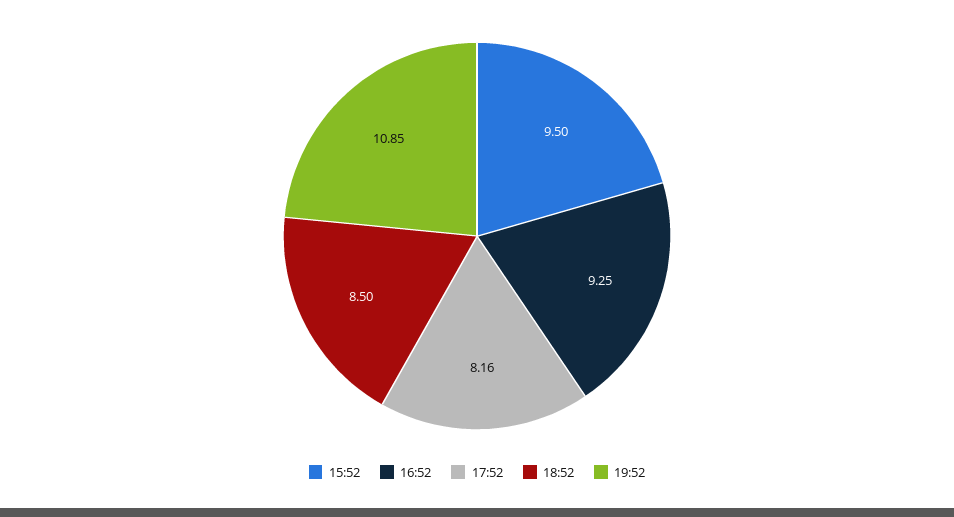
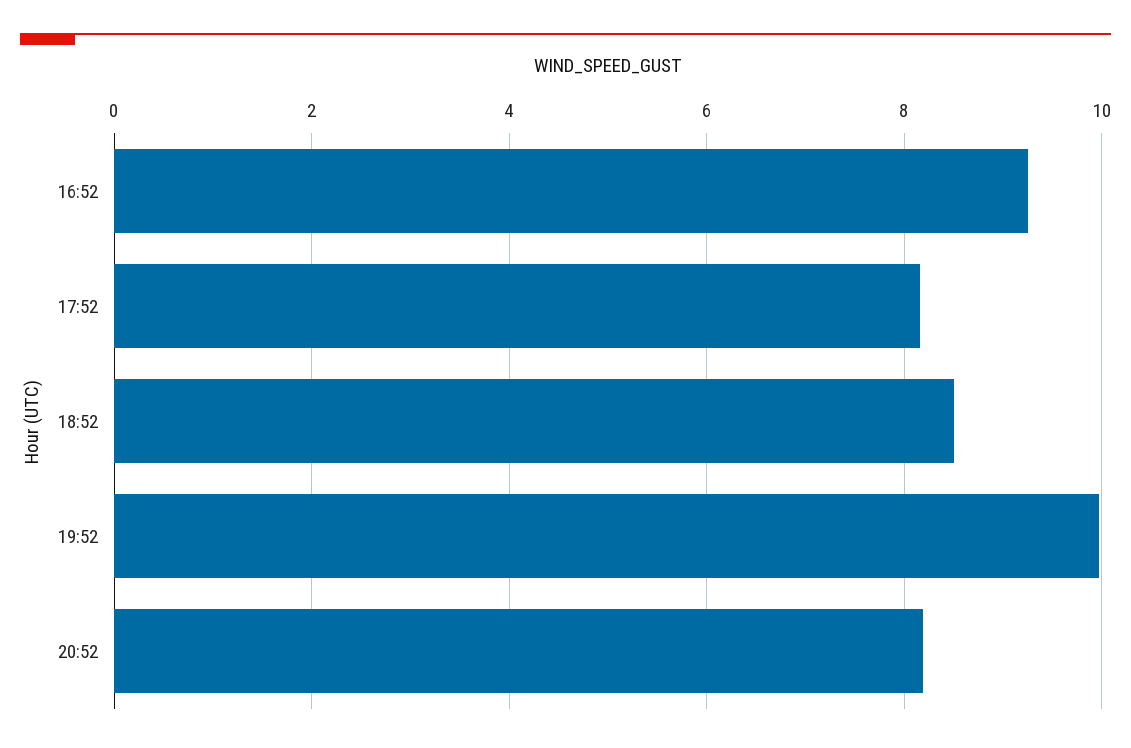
15:52: 9.5 -> none
19:52: 10.85 -> 10
20:52: none -> 8.2

